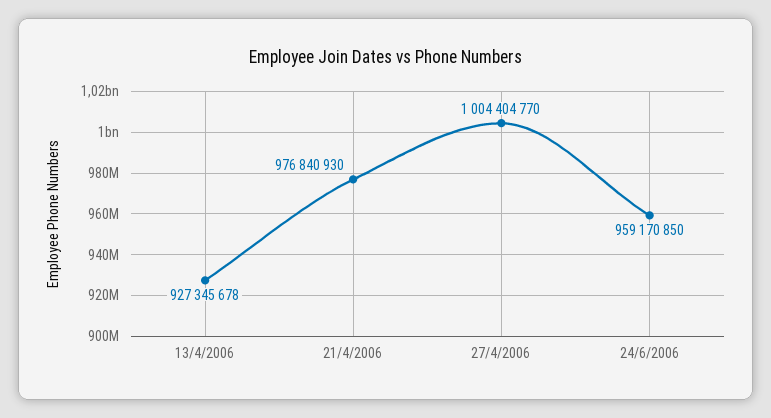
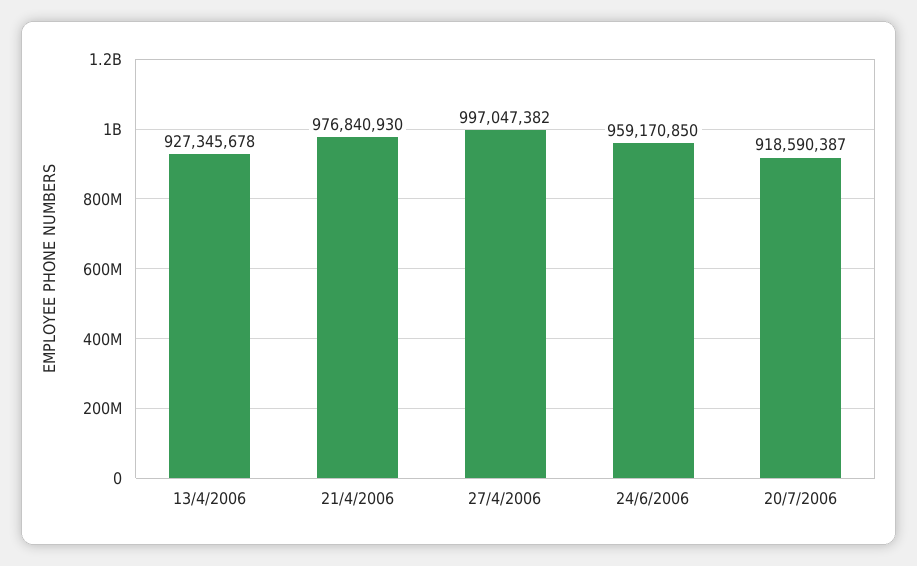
27/4/2006: 1004404770 -> 997047382
20/7/2006: none -> 918590387

